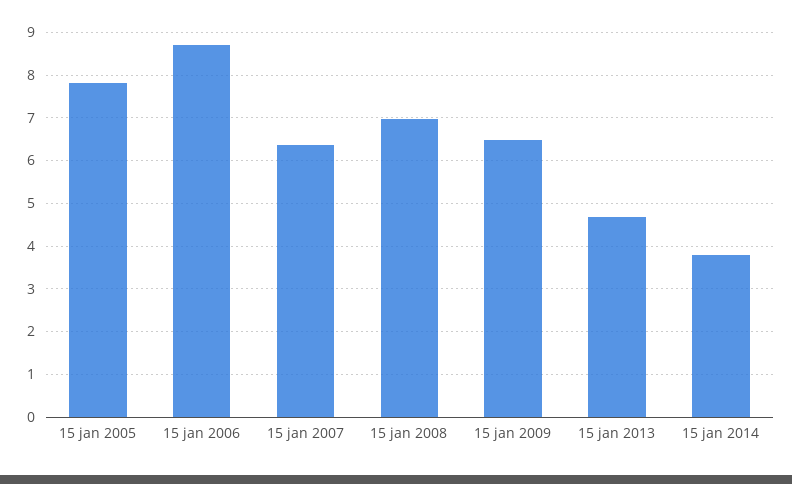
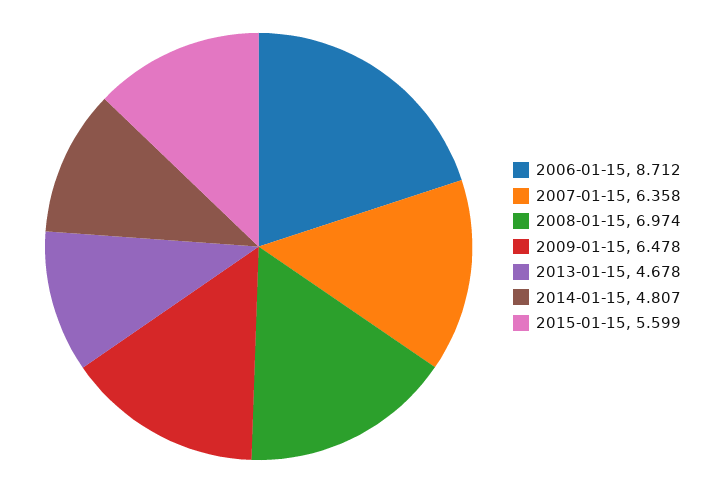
15 jan 2005: 7.8 -> none
15 jan 2014: 3.8 -> 4.807
2015-01-15: none -> 5.599

